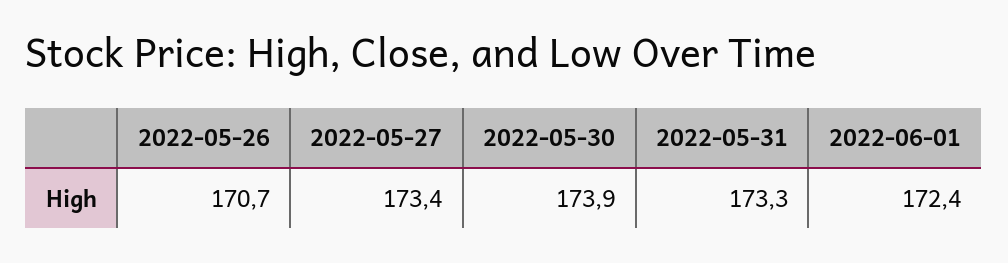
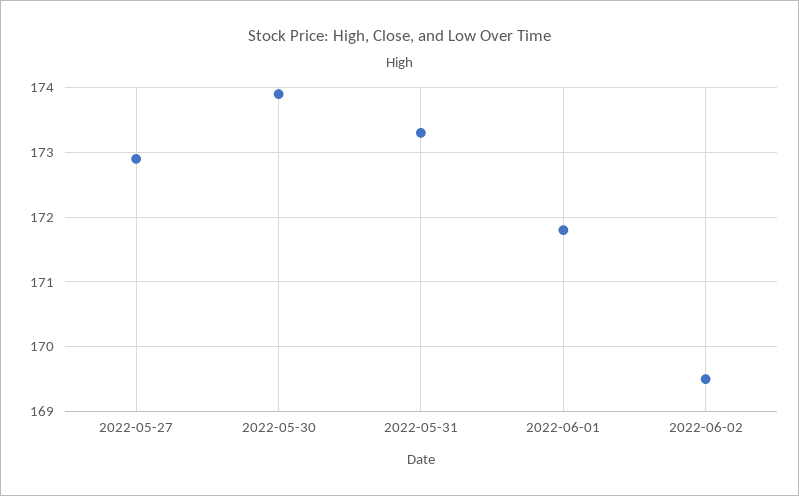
2022-05-26: 170.7 -> none
2022-05-27: 173.4 -> 172.9
2022-06-01: 172.4 -> 171.8
2022-06-02: none -> 169.5

